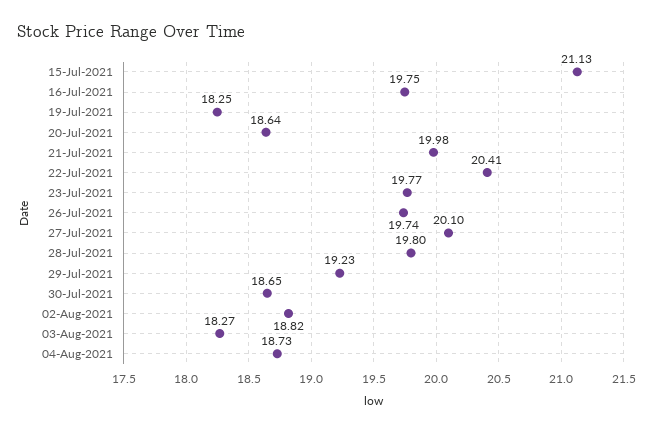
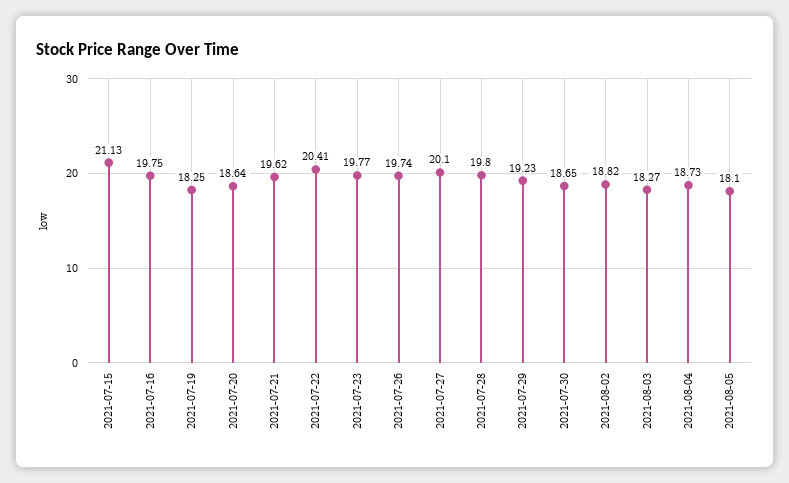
21-Jul-2021: 19.98 -> 19.62
2021-08-05: none -> 18.1

